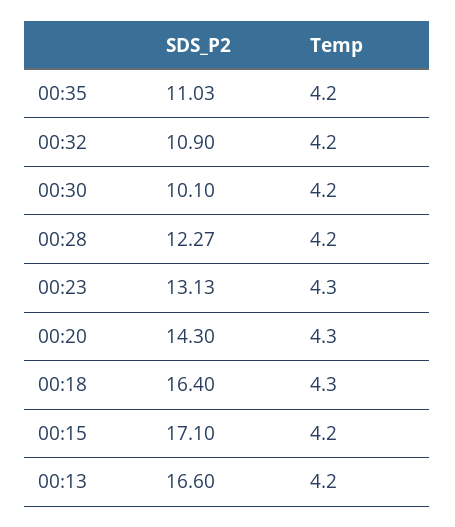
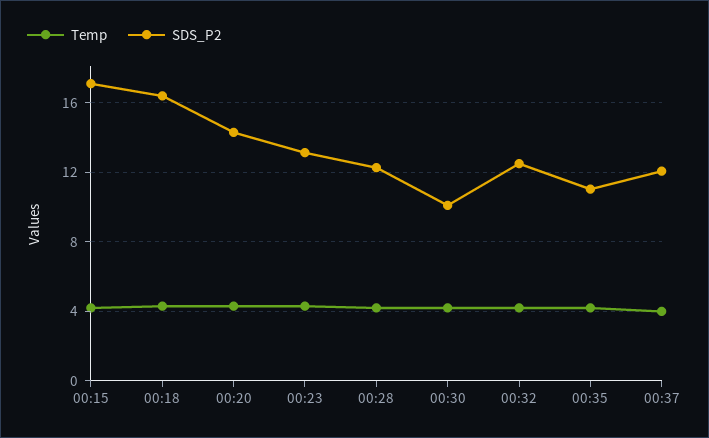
SDS_P2, 00:32: 10.9 -> 12.5
SDS_P2, 00:13: 16.6 -> none
Temp, 00:13: 4.2 -> none
Temp, 00:37: none -> 4
SDS_P2, 00:37: none -> 12

